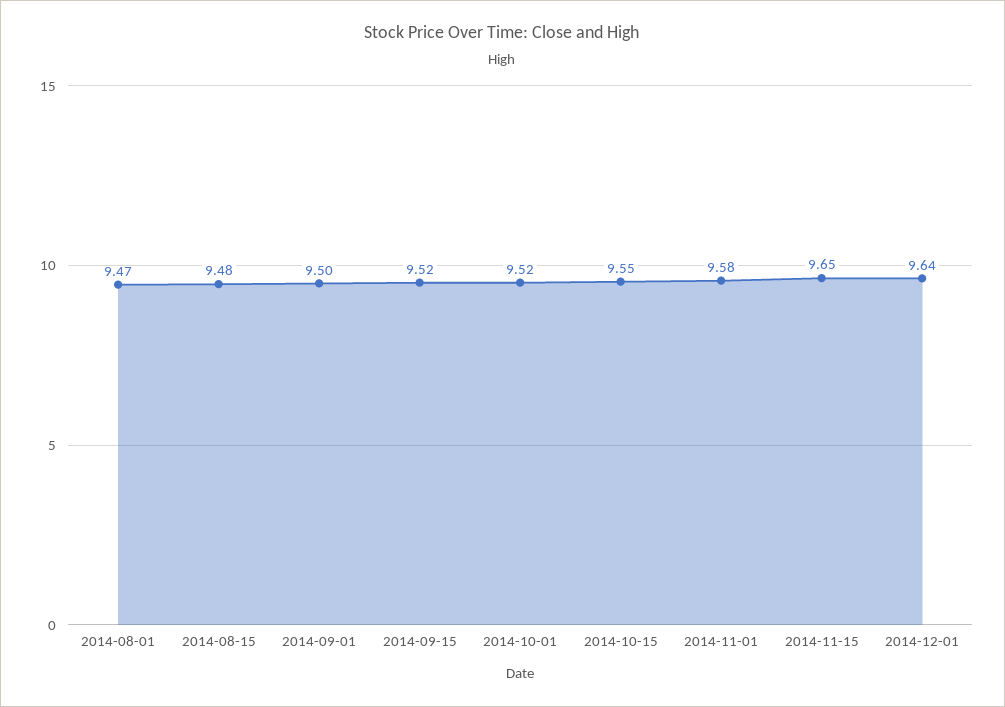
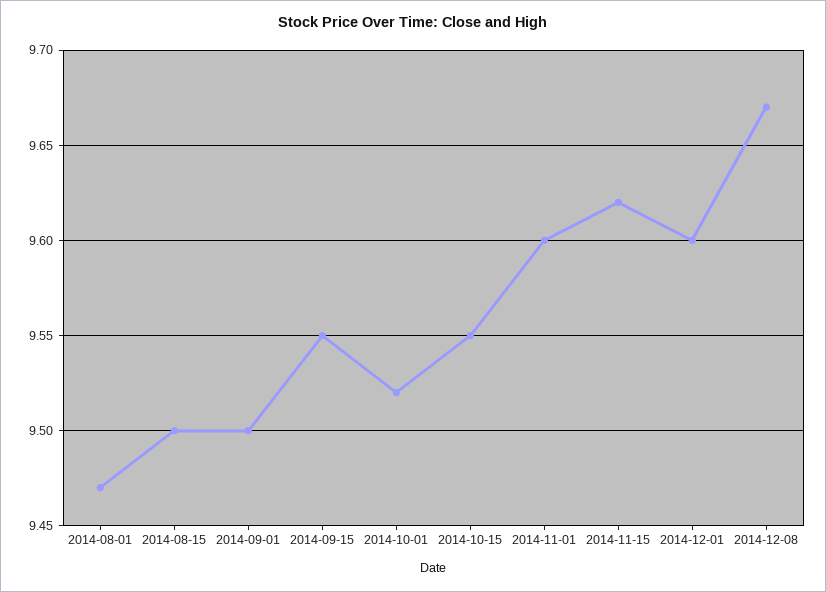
2014-08-15: 9.48 -> 9.5
2014-09-15: 9.52 -> 9.55
2014-11-01: 9.58 -> 9.6
2014-11-15: 9.65 -> 9.62
2014-12-01: 9.64 -> 9.6
2014-12-08: none -> 9.67

